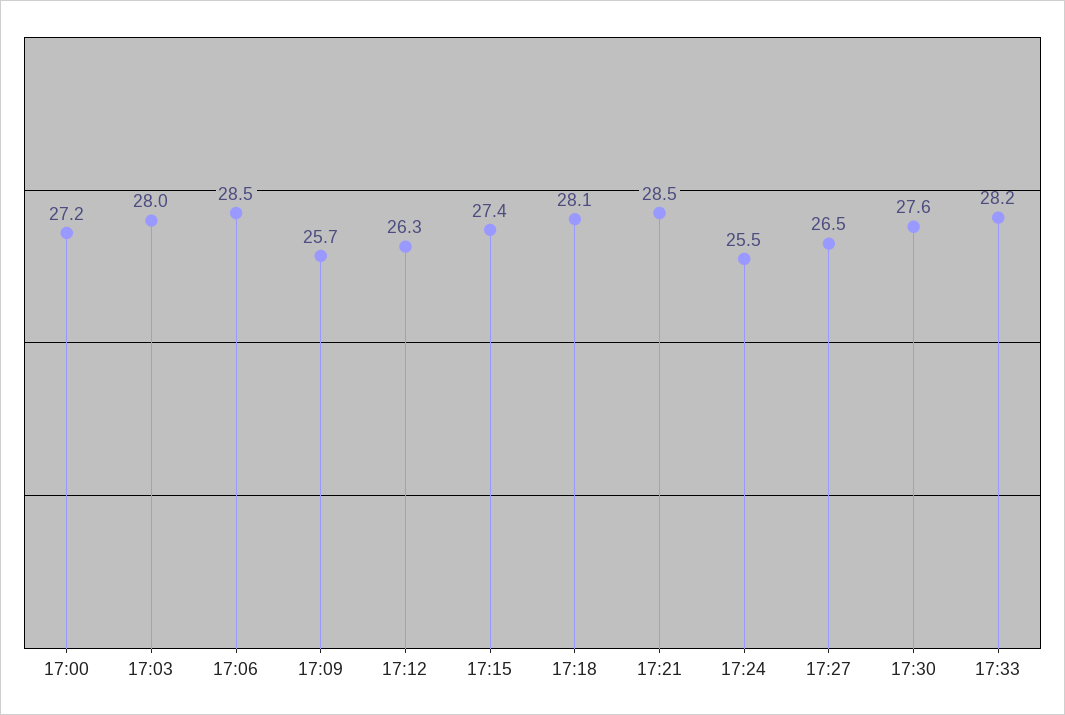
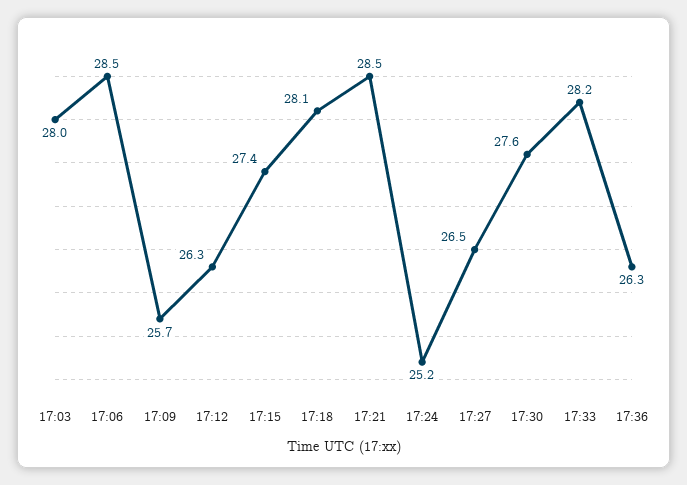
17:00: 27.2 -> none
17:24: 25.5 -> 25.2
17:36: none -> 26.3

